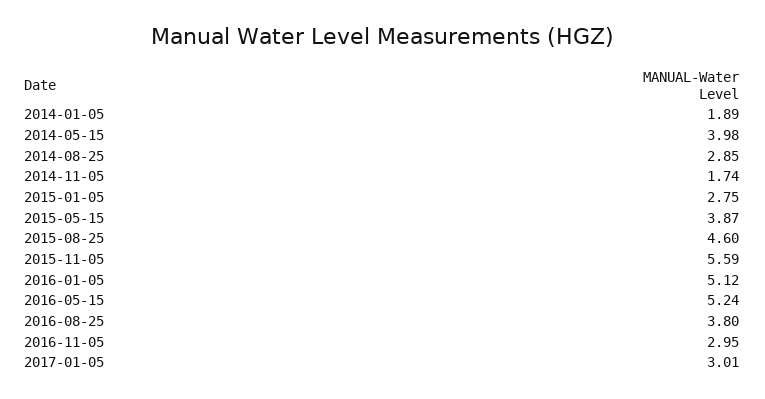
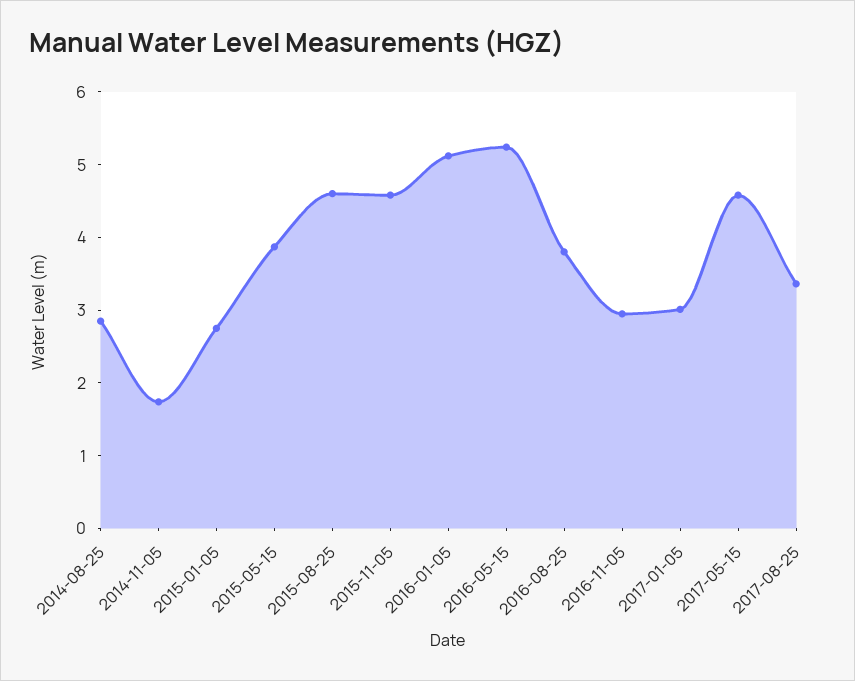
2014-01-05: 1.89 -> none
2014-05-15: 3.98 -> none
2015-11-05: 5.59 -> 4.6
2017-05-15: none -> 4.6
2017-08-25: none -> 3.4

